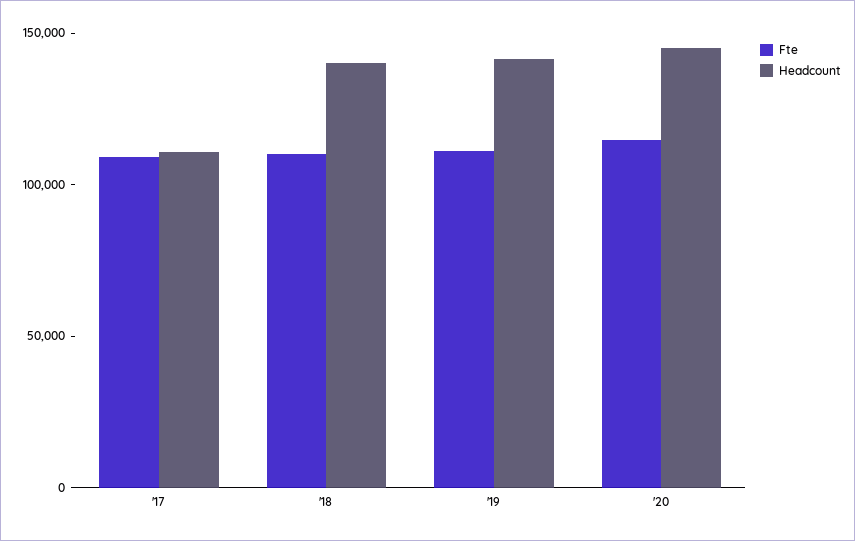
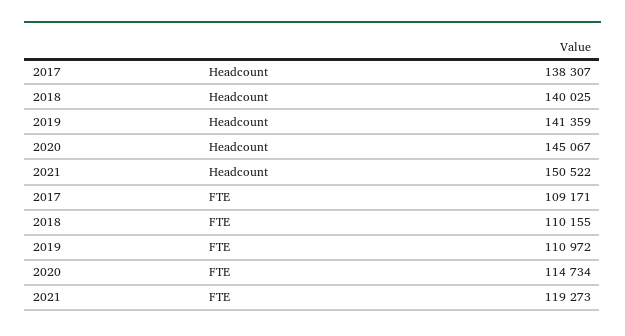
Headcount, '17: 110000 -> 138307
Headcount, 2021: none -> 150522
Fte, 2021: none -> 119273

